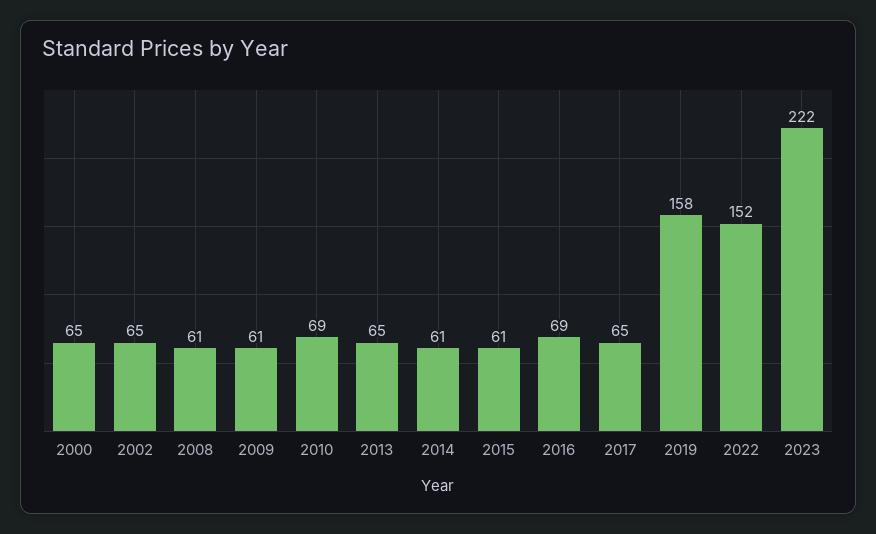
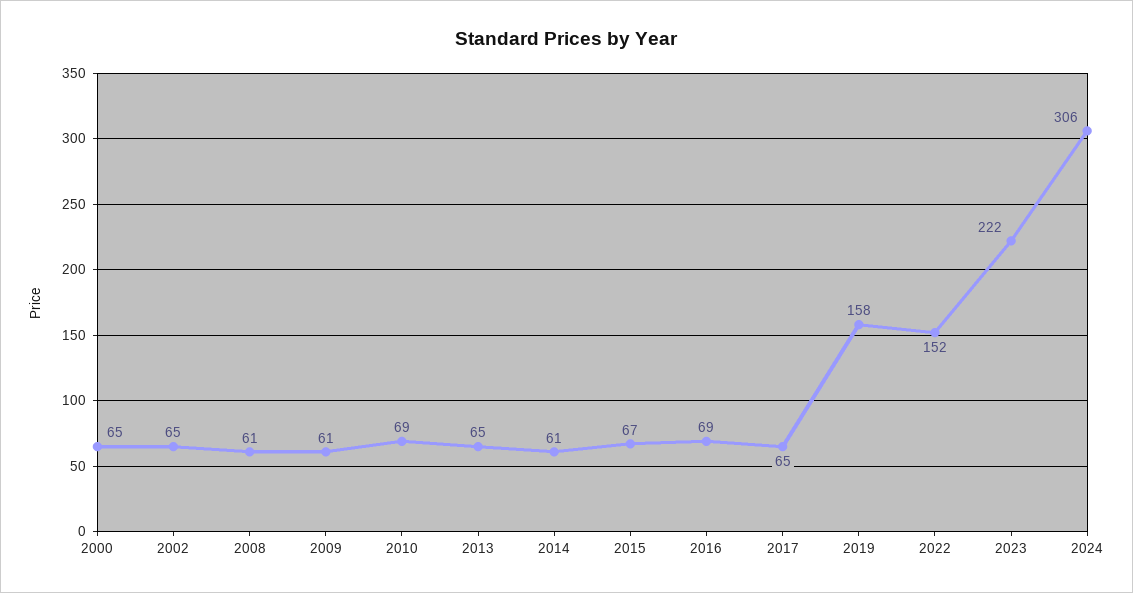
2015: 61 -> 67
2024: none -> 306

